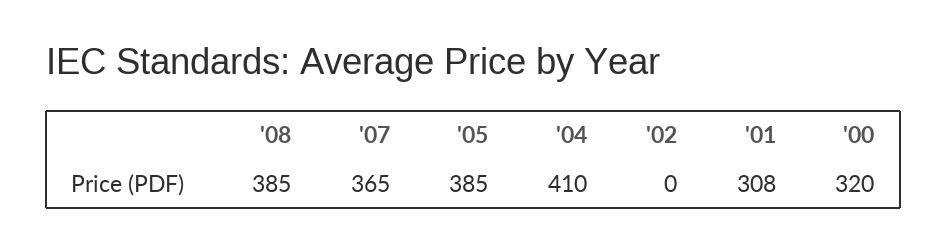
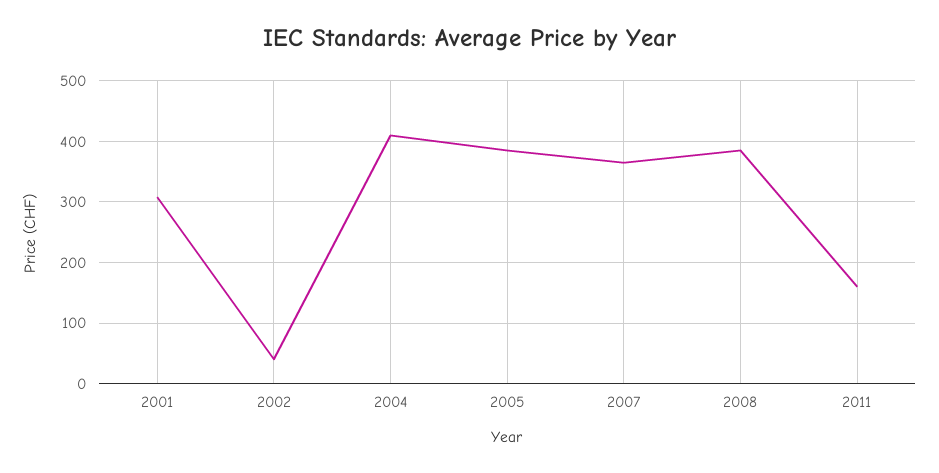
'02: 0 -> 40
'00: 320 -> none
2011: none -> 160

